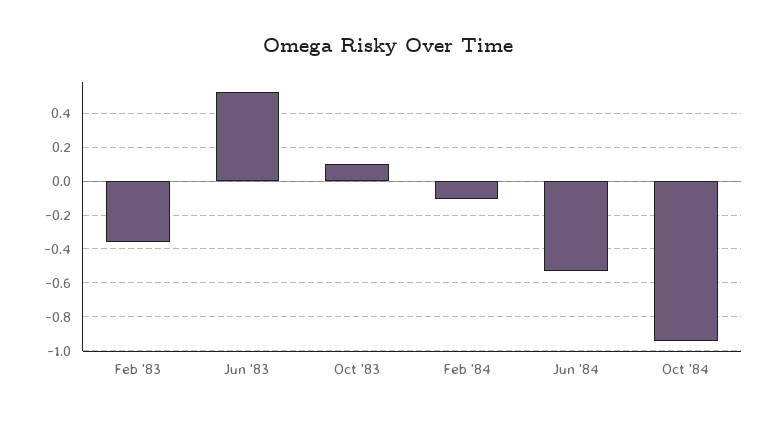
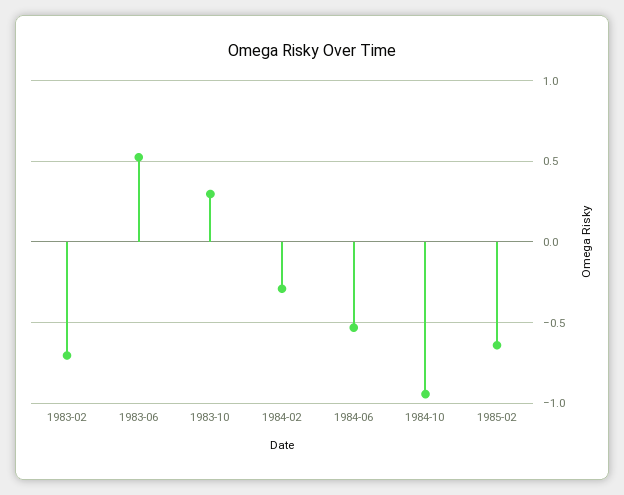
Feb '83: -0.35 -> -0.7
Oct '83: 0.1 -> 0.3
Feb '84: -0.1 -> -0.3
1985-02: none -> -0.65

